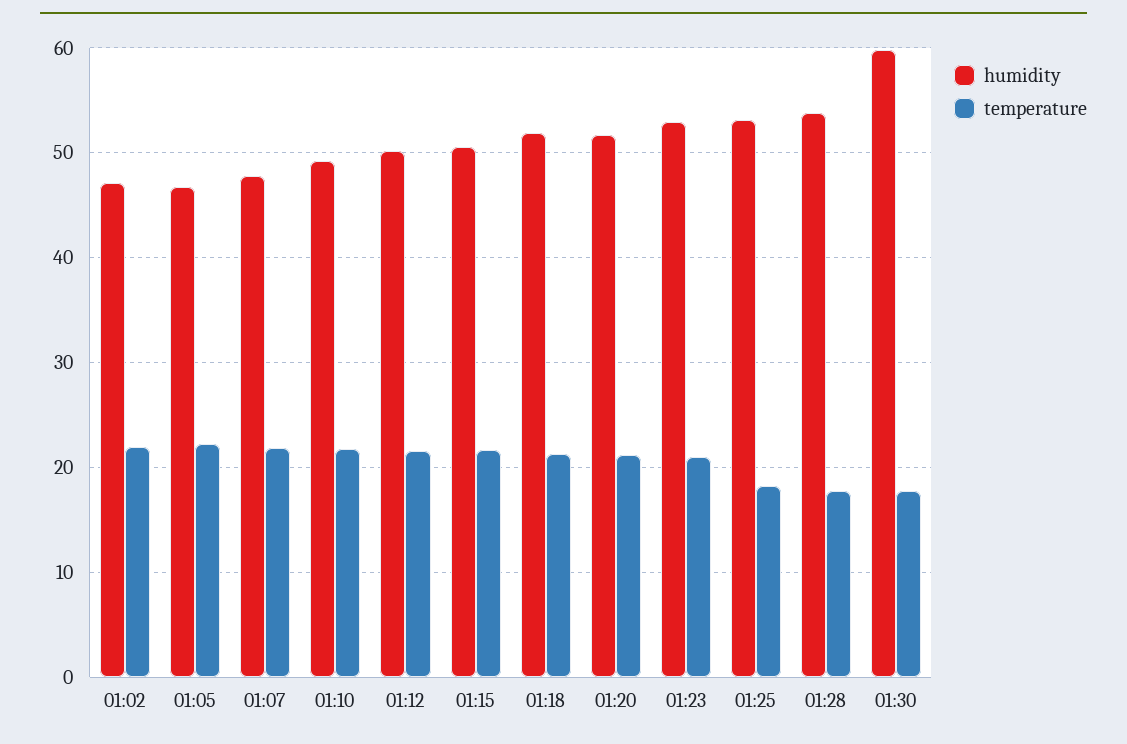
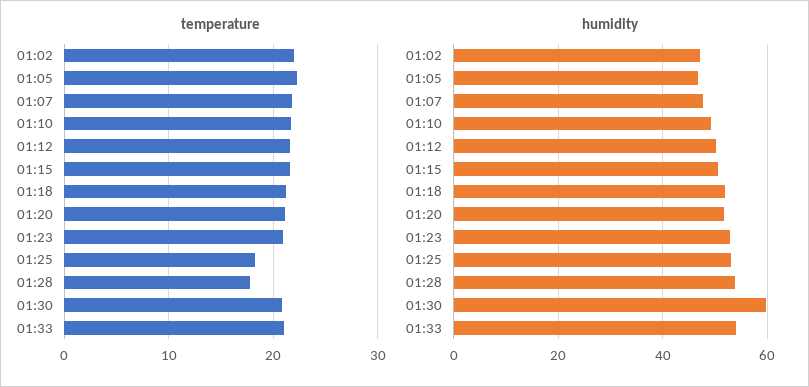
temperature, 01:30: 18 -> 21
temperature, 01:33: none -> 21
humidity, 01:33: none -> 54

